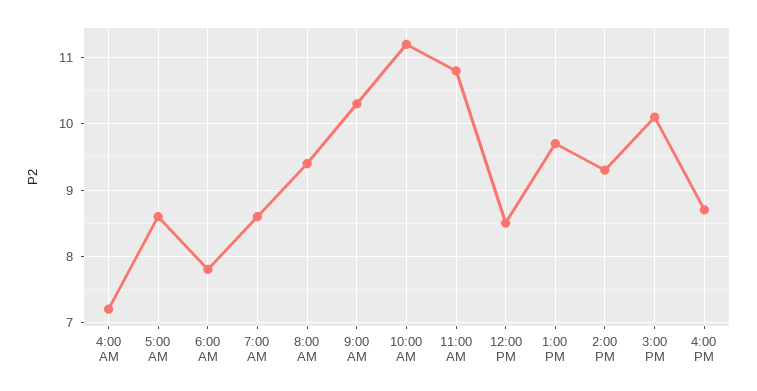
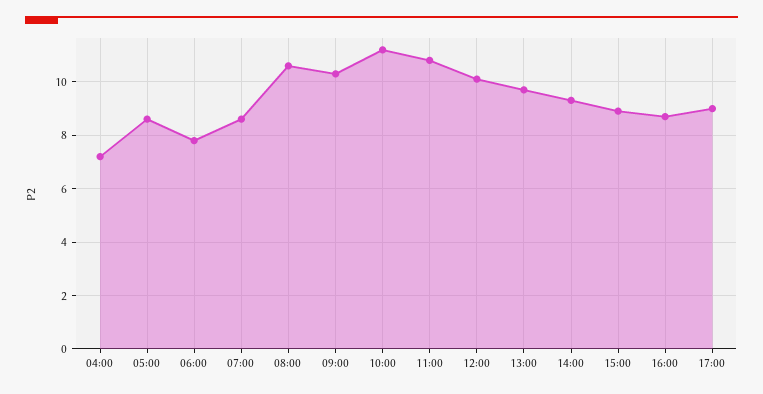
8:00 AM: 9.4 -> 10.5
12:00 PM: 8.5 -> 10
3:00 PM: 10.1 -> 9
17:00: none -> 9

